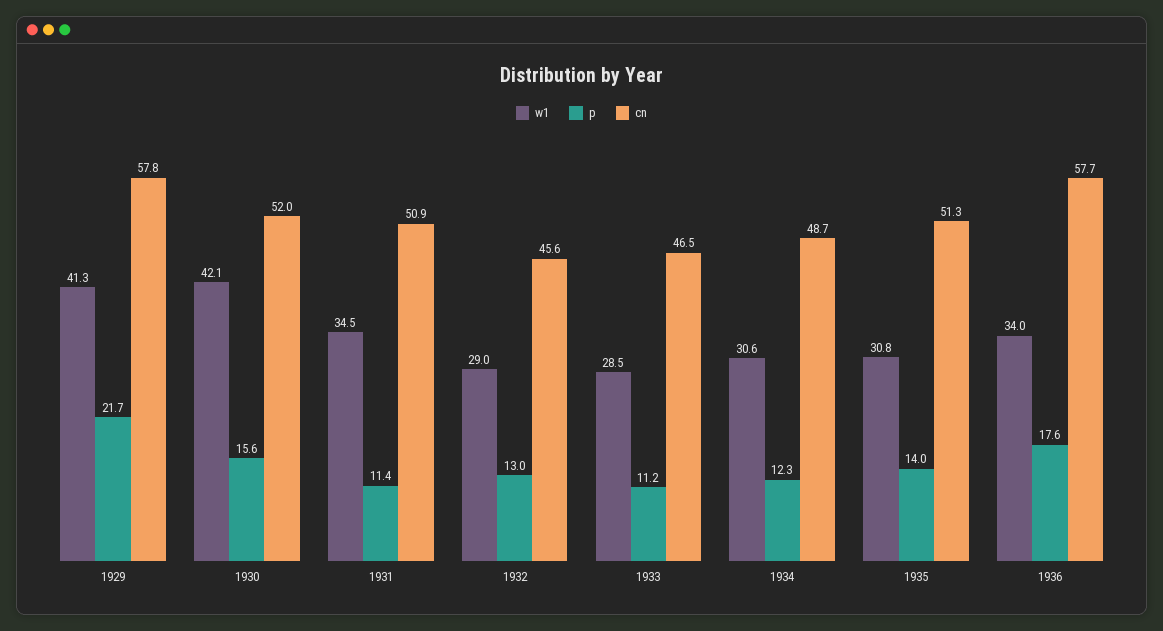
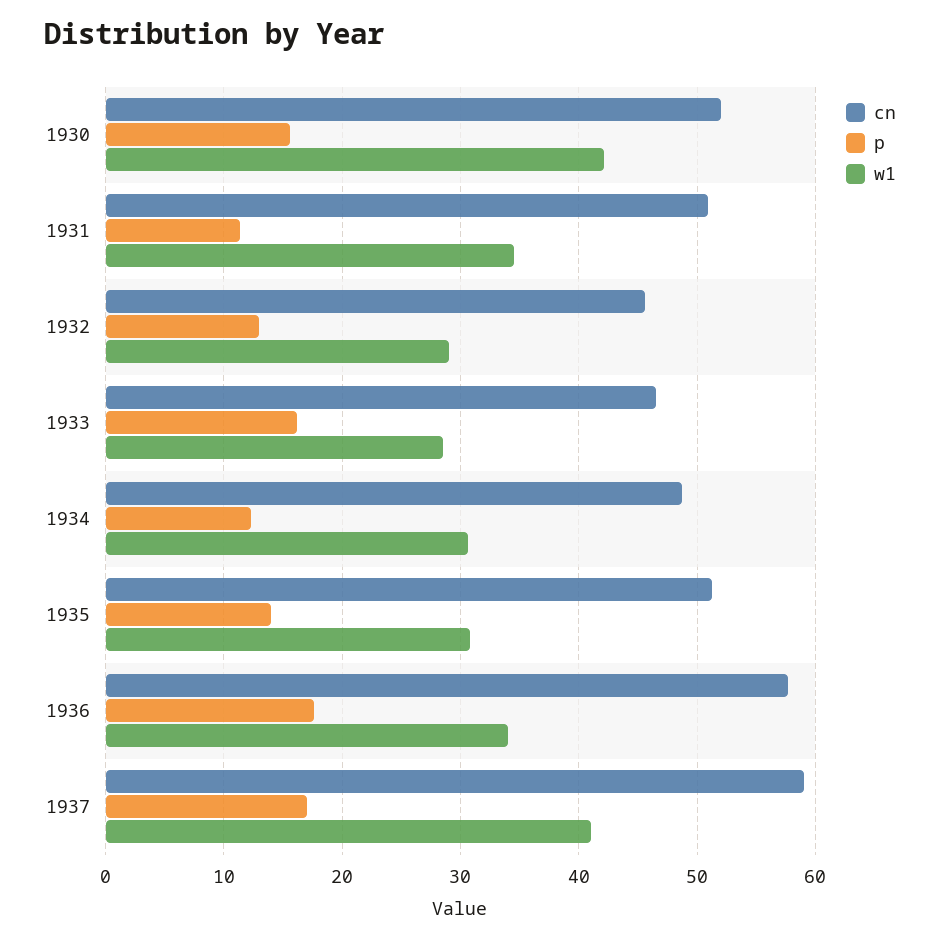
w1, 1929: 41.3 -> none
p, 1929: 21.7 -> none
cn, 1929: 57.8 -> none
p, 1933: 11.2 -> 16
cn, 1937: none -> 59
p, 1937: none -> 17
w1, 1937: none -> 41

